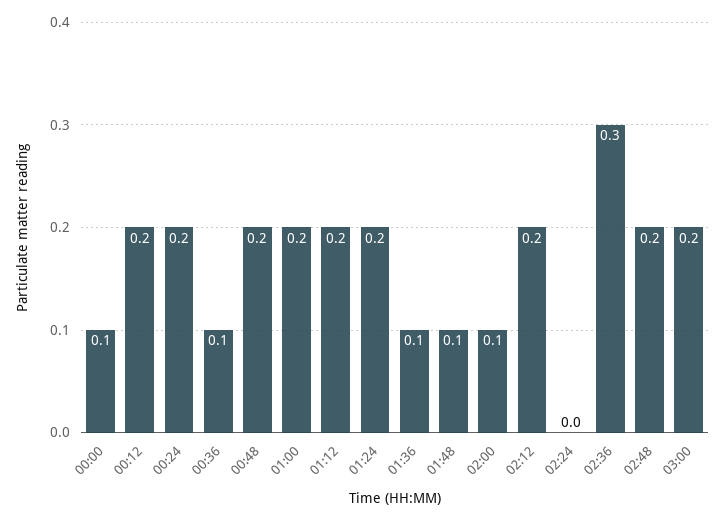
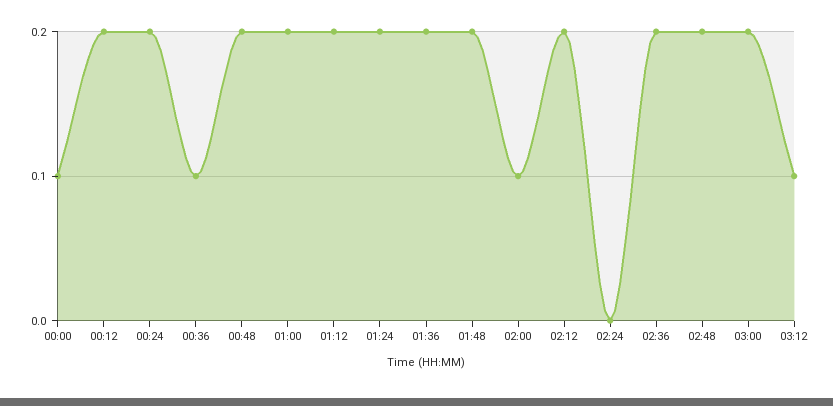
01:36: 0.1 -> 0.2
01:48: 0.1 -> 0.2
02:36: 0.3 -> 0.2
03:12: none -> 0.1

